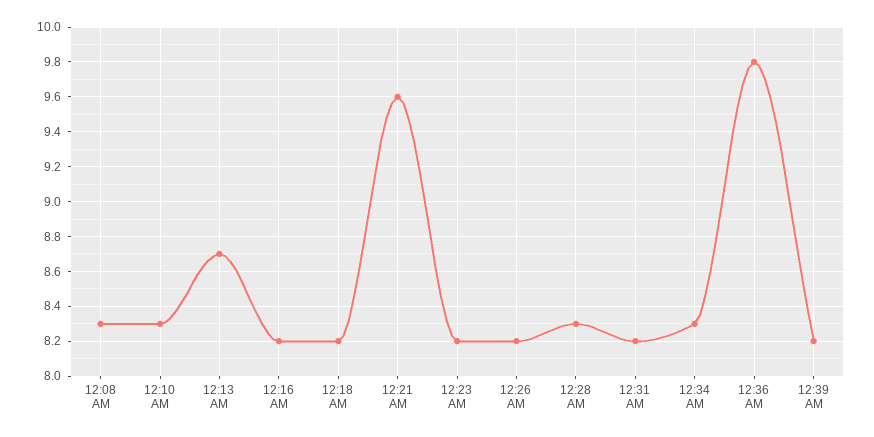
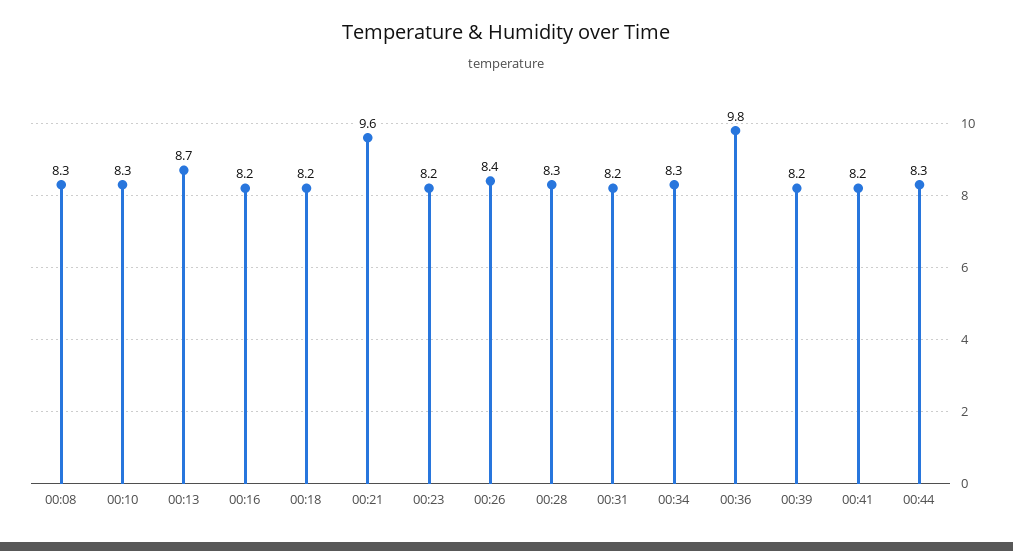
12:26 AM: 8.2 -> 8.4
00:41: none -> 8.2
00:44: none -> 8.3

